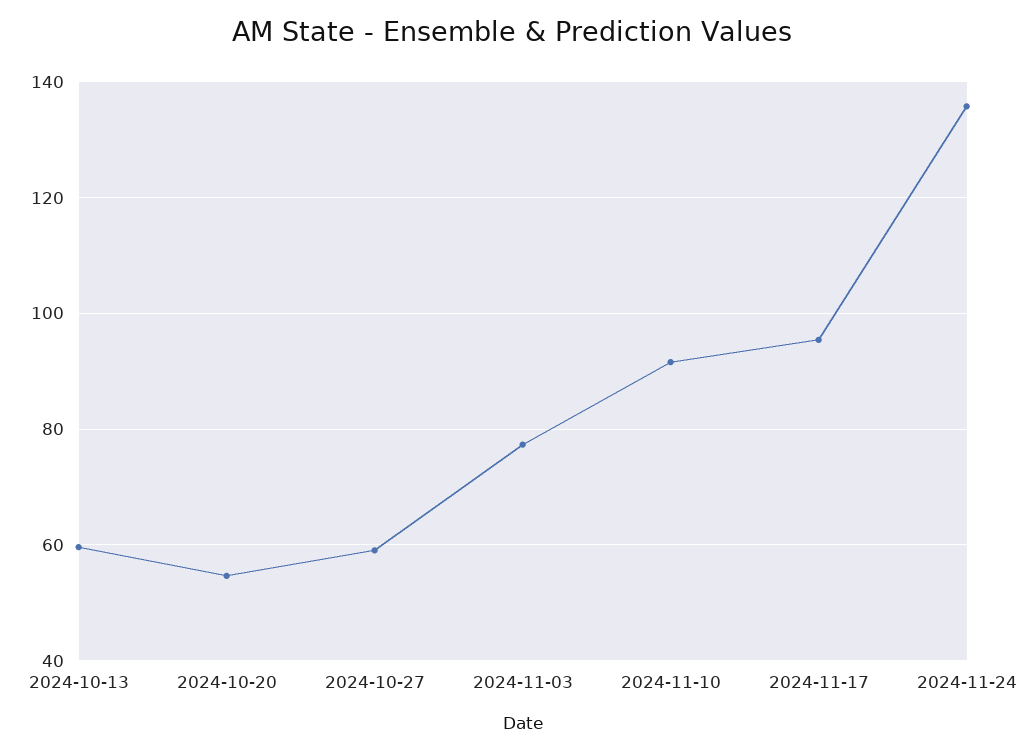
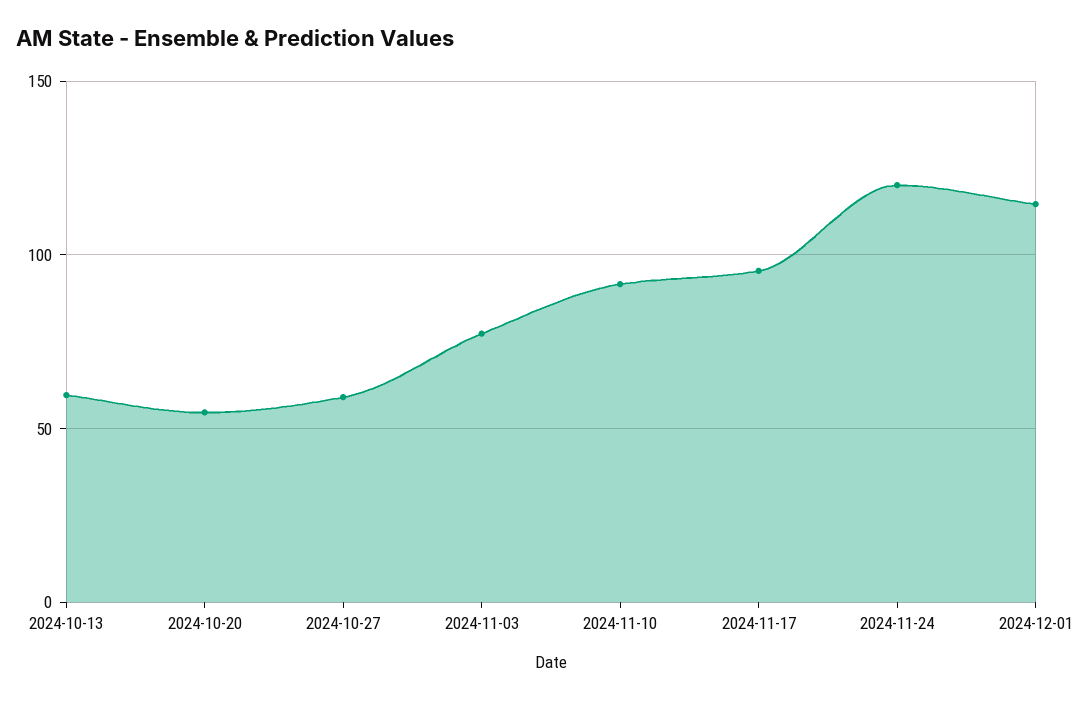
2024-11-24: 136 -> 120
2024-12-01: none -> 115

